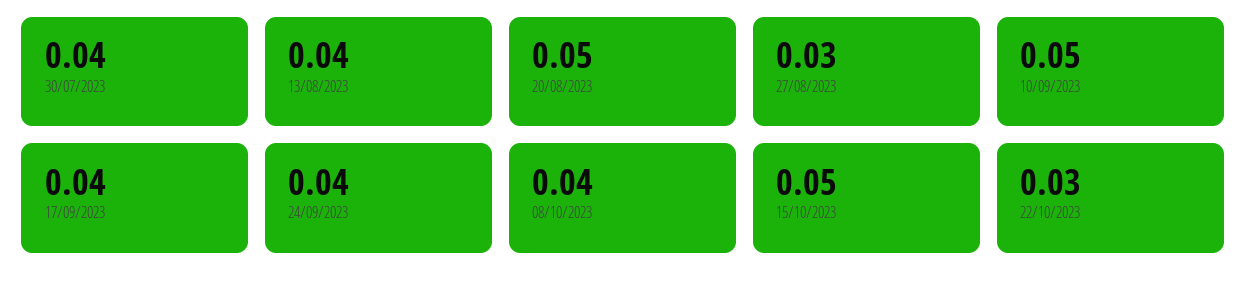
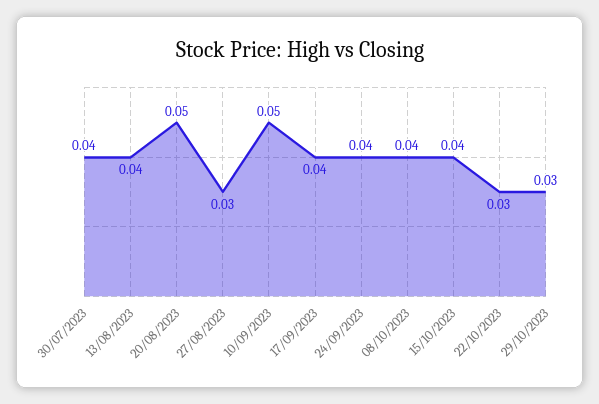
15/10/2023: 0.05 -> 0.04
29/10/2023: none -> 0.03

